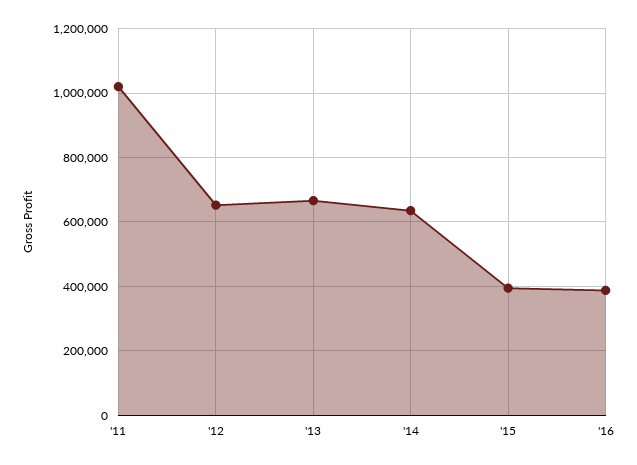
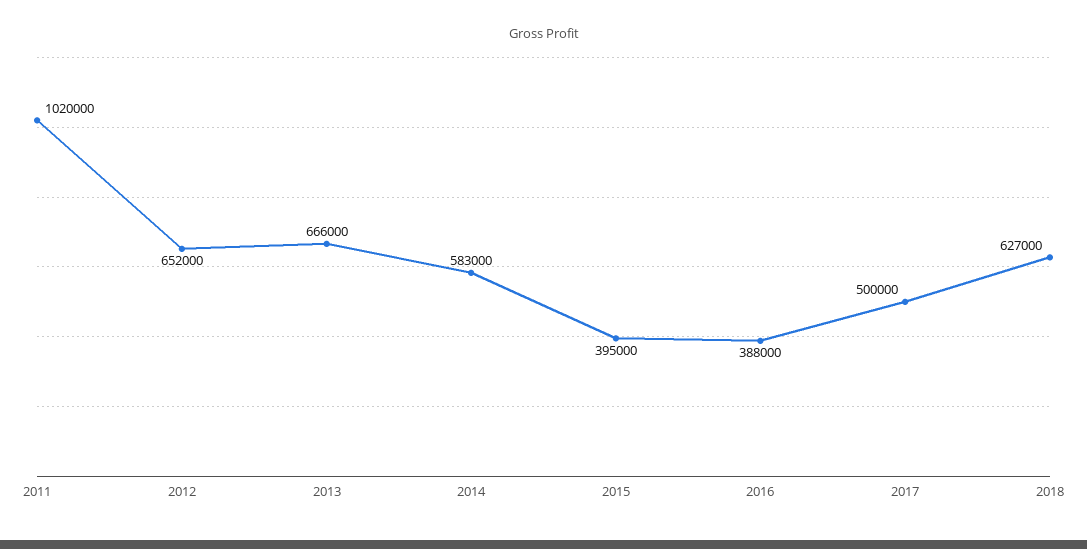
'14: 640000 -> 583000
2017: none -> 500000
2018: none -> 627000

